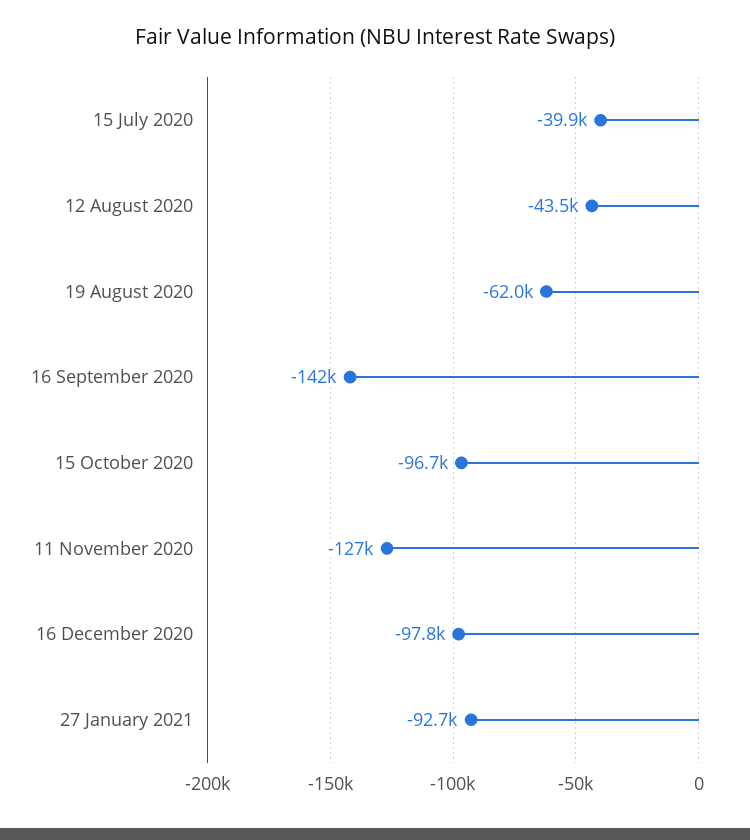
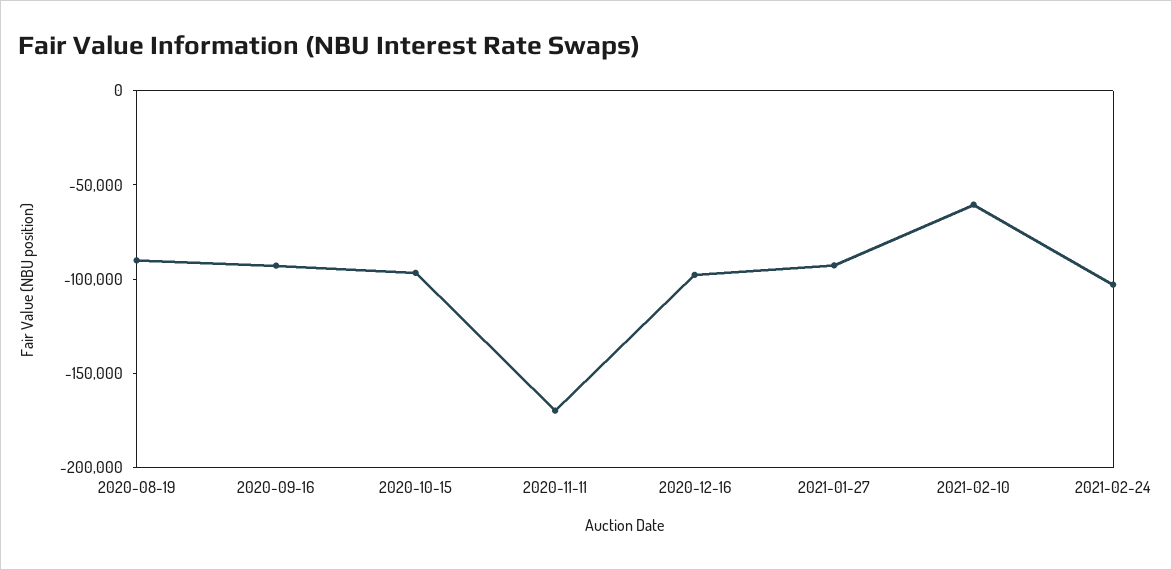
15 July 2020: -39900 -> none
12 August 2020: -43500 -> none
19 August 2020: -62000 -> -90000
16 September 2020: -142000 -> -90000
11 November 2020: -127000 -> -170000
2021-02-10: none -> -60000
2021-02-24: none -> -100000

